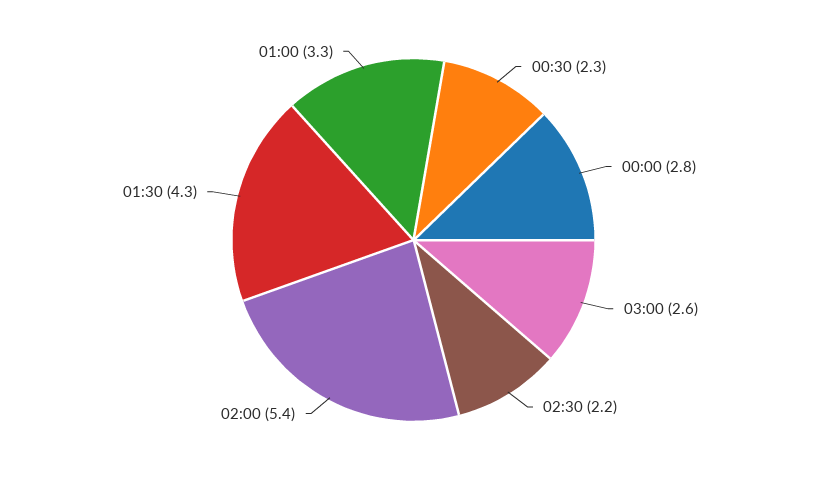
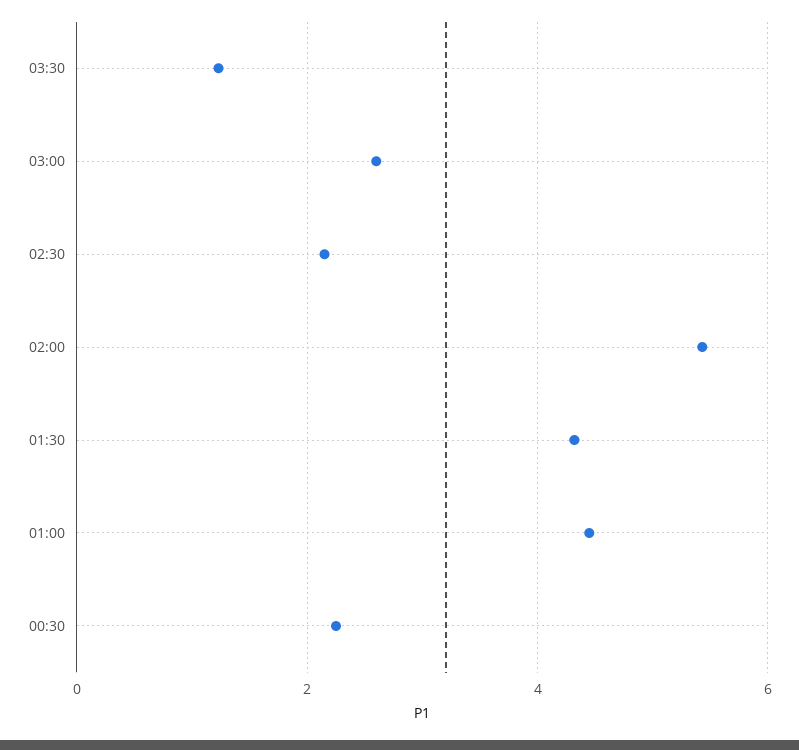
00:00: 2.8 -> none
01:00: 3.3 -> 4.4
03:30: none -> 1.2

